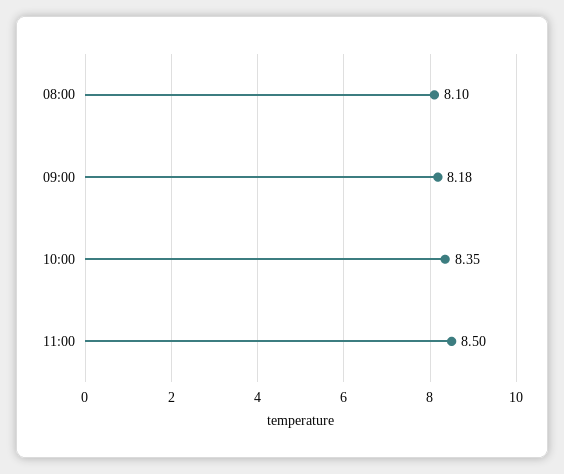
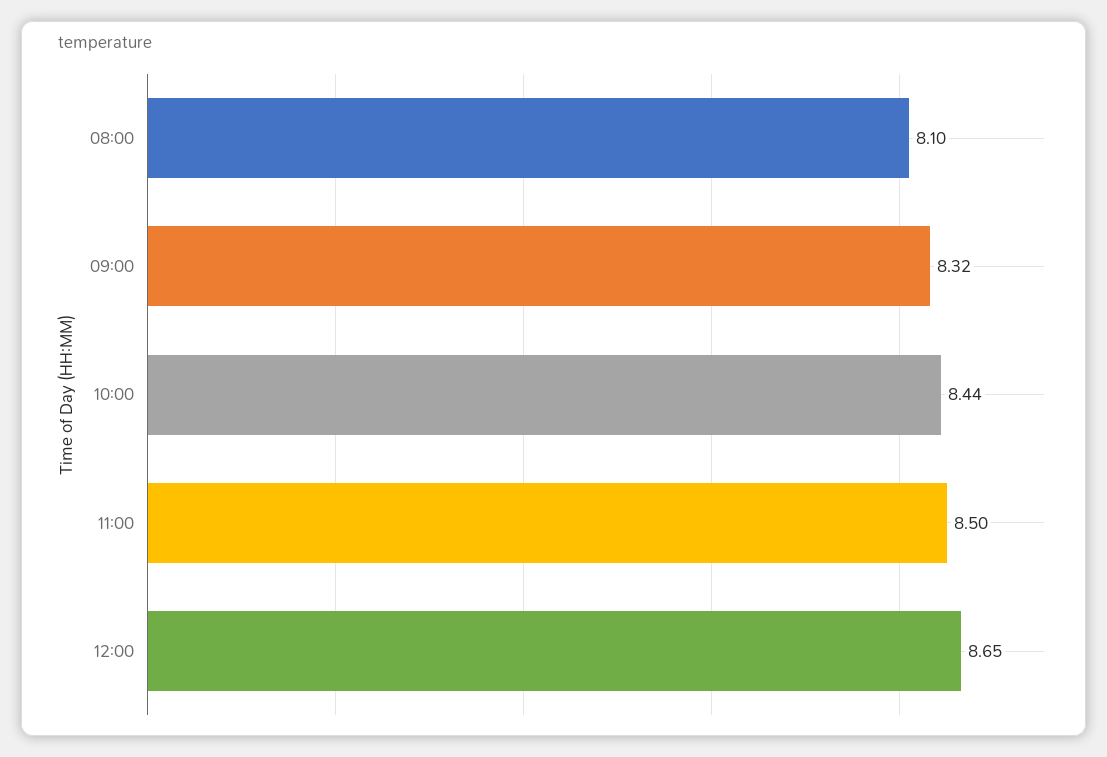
09:00: 8.18 -> 8.32
10:00: 8.35 -> 8.44
12:00: none -> 8.65

